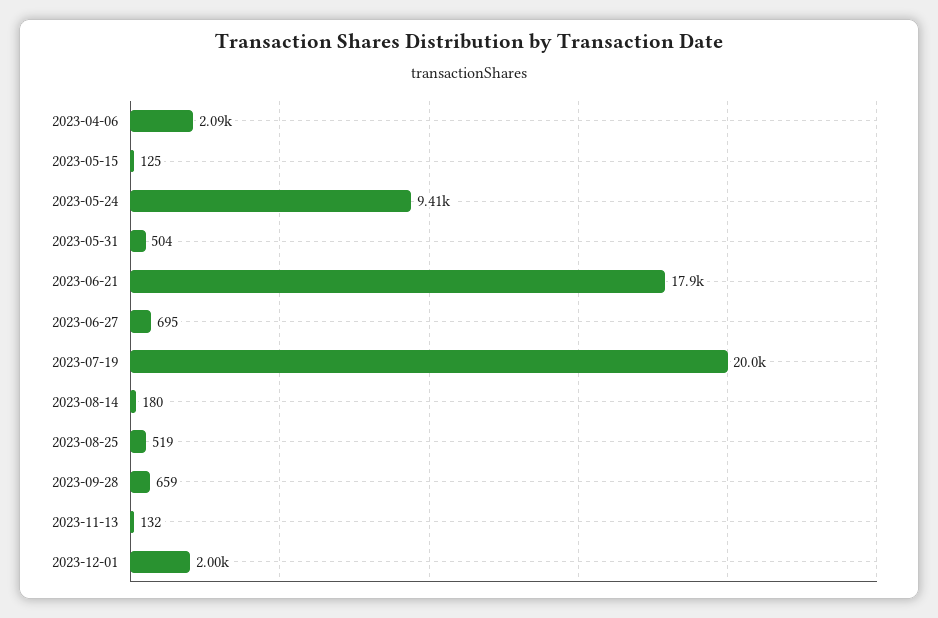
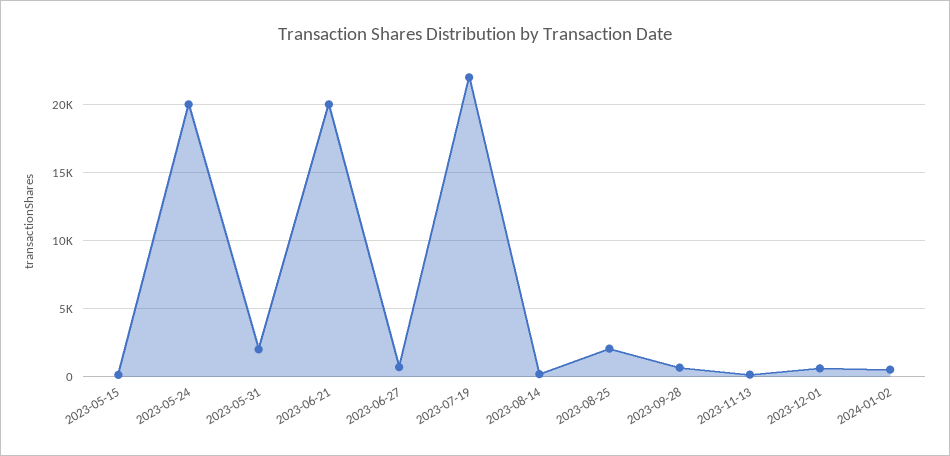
2023-04-06: 2090 -> none
2023-05-24: 9410 -> 20000
2023-05-31: 504 -> 2000
2023-06-21: 17900 -> 20000
2023-07-19: 20000 -> 22000
2023-08-25: 519 -> 2000
2023-12-01: 2000 -> 500
2024-01-02: none -> 500

